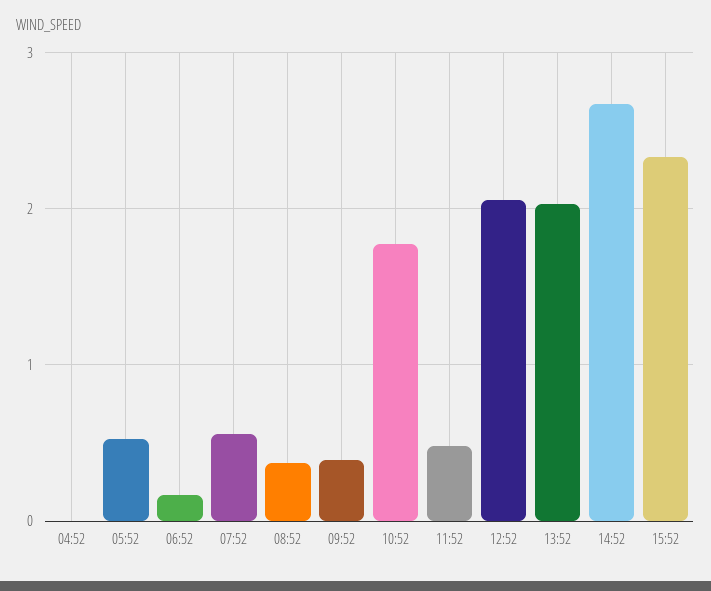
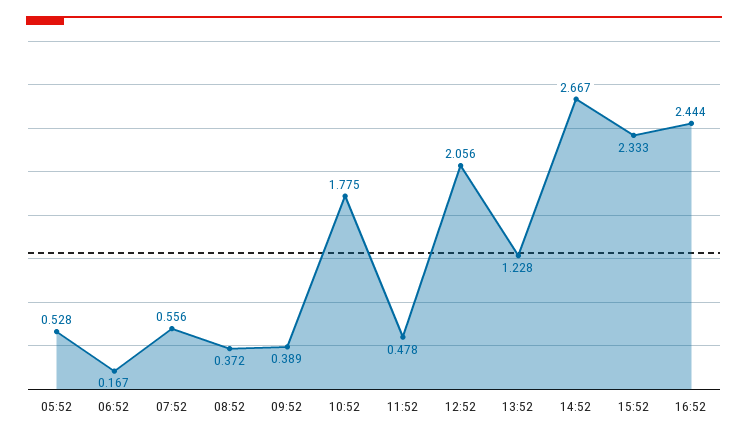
04:52: 0 -> none
13:52: 2 -> 1.228
16:52: none -> 2.444

